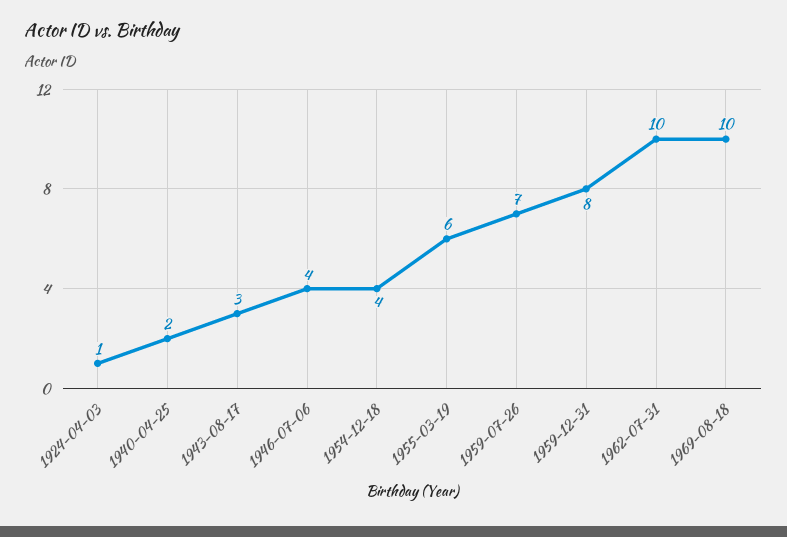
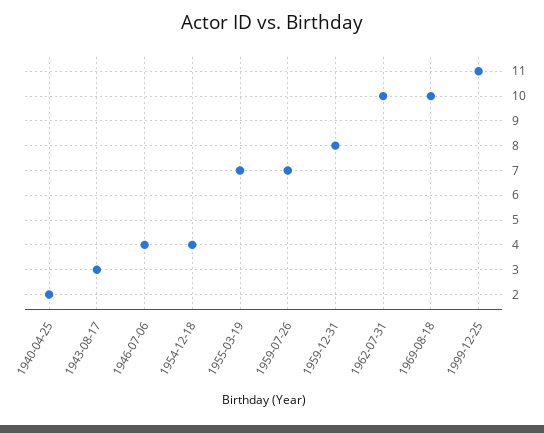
1924-04-03: 1 -> none
1955-03-19: 6 -> 7
1999-12-25: none -> 11

